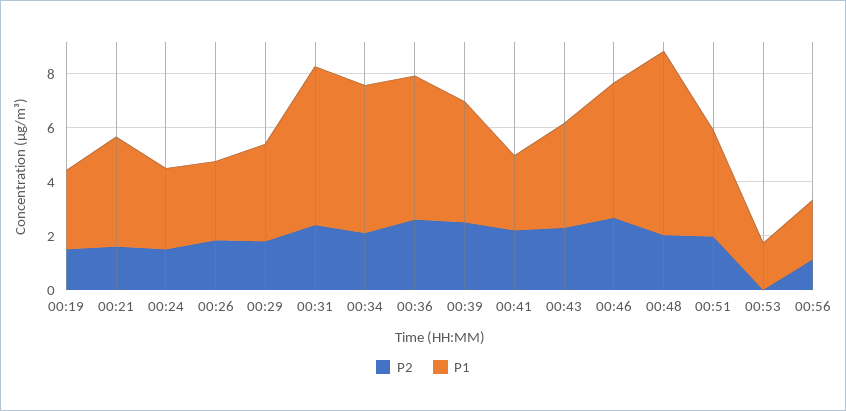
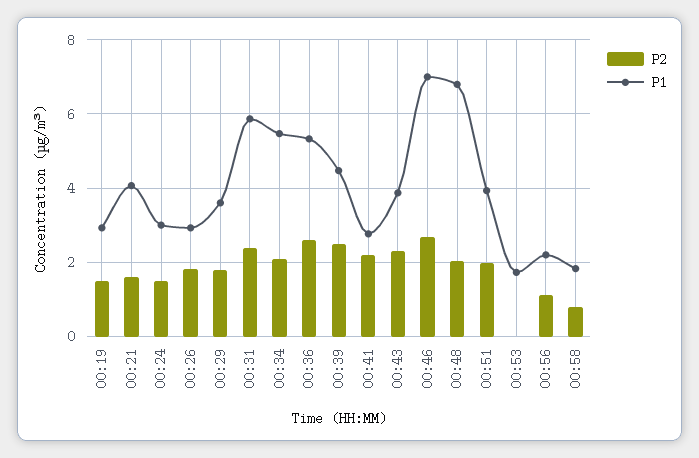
P1, 00:46: 5 -> 7
P2, 00:58: none -> 0.8
P1, 00:58: none -> 1.8

